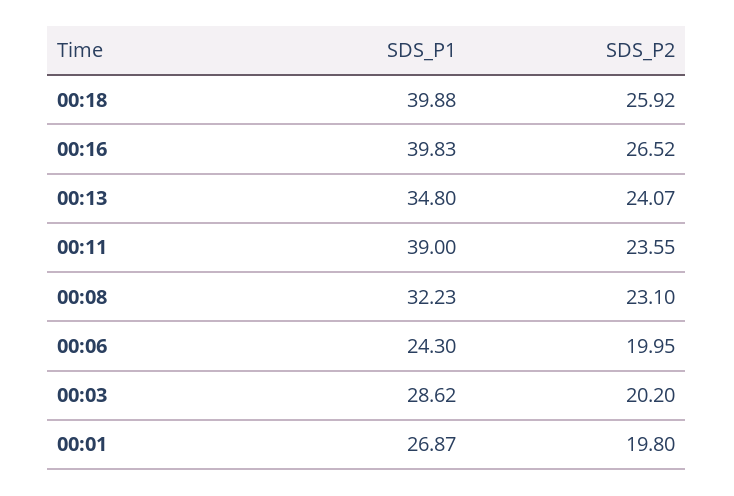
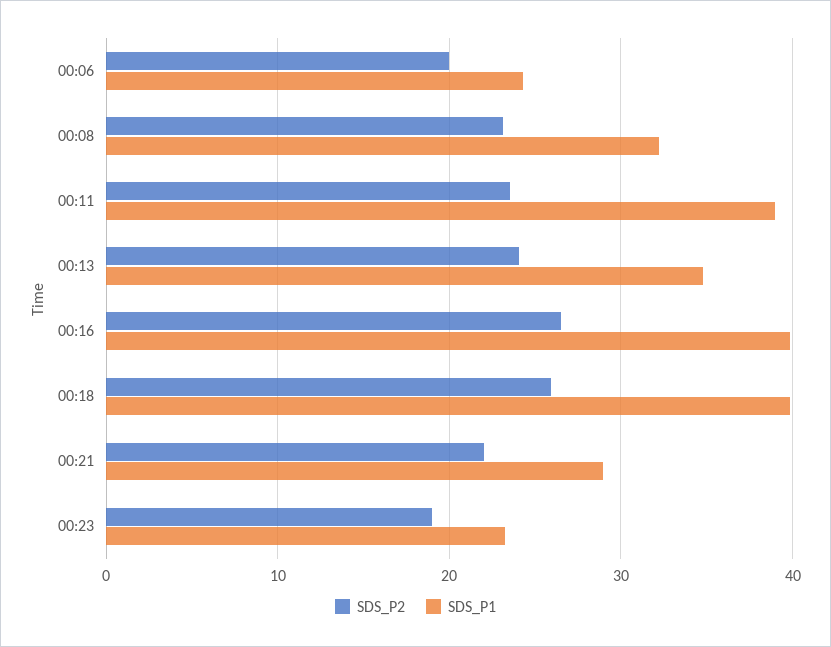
SDS_P1, 00:03: 28.62 -> none
SDS_P2, 00:03: 20.2 -> none
SDS_P1, 00:01: 26.87 -> none
SDS_P2, 00:01: 19.8 -> none
SDS_P2, 00:21: none -> 22
SDS_P1, 00:21: none -> 29
SDS_P2, 00:23: none -> 19
SDS_P1, 00:23: none -> 23

